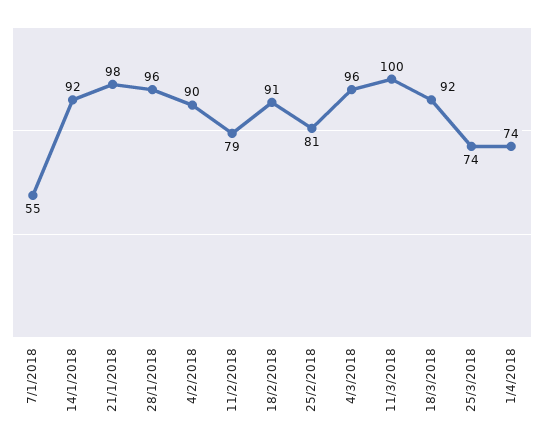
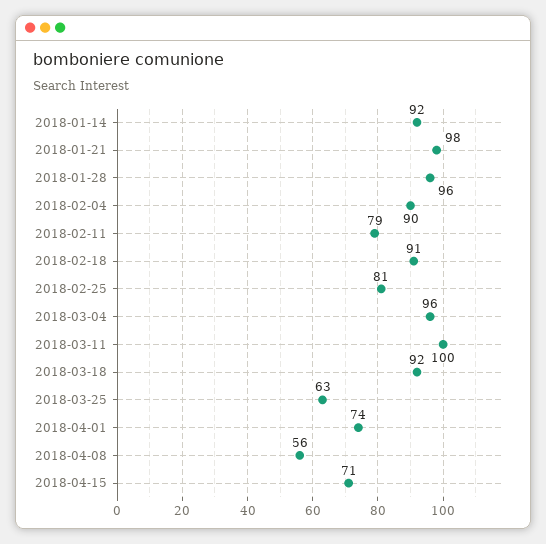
7/1/2018: 55 -> none
25/3/2018: 74 -> 63
2018-04-08: none -> 56
2018-04-15: none -> 71

